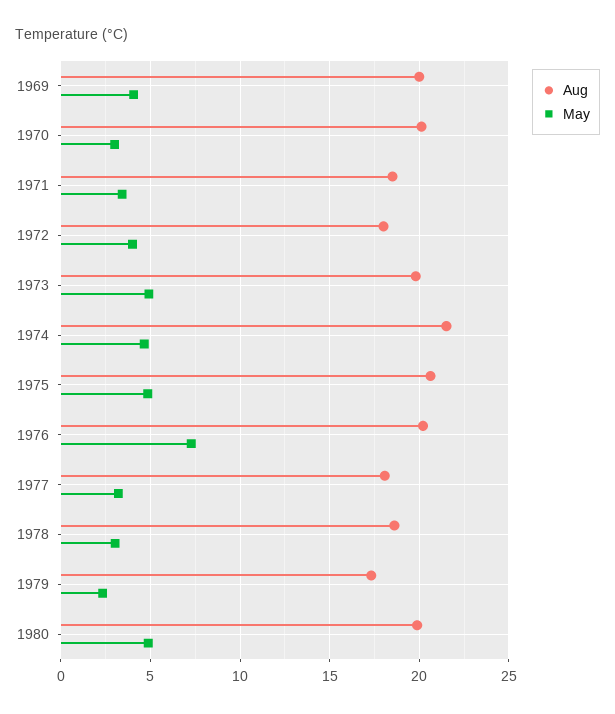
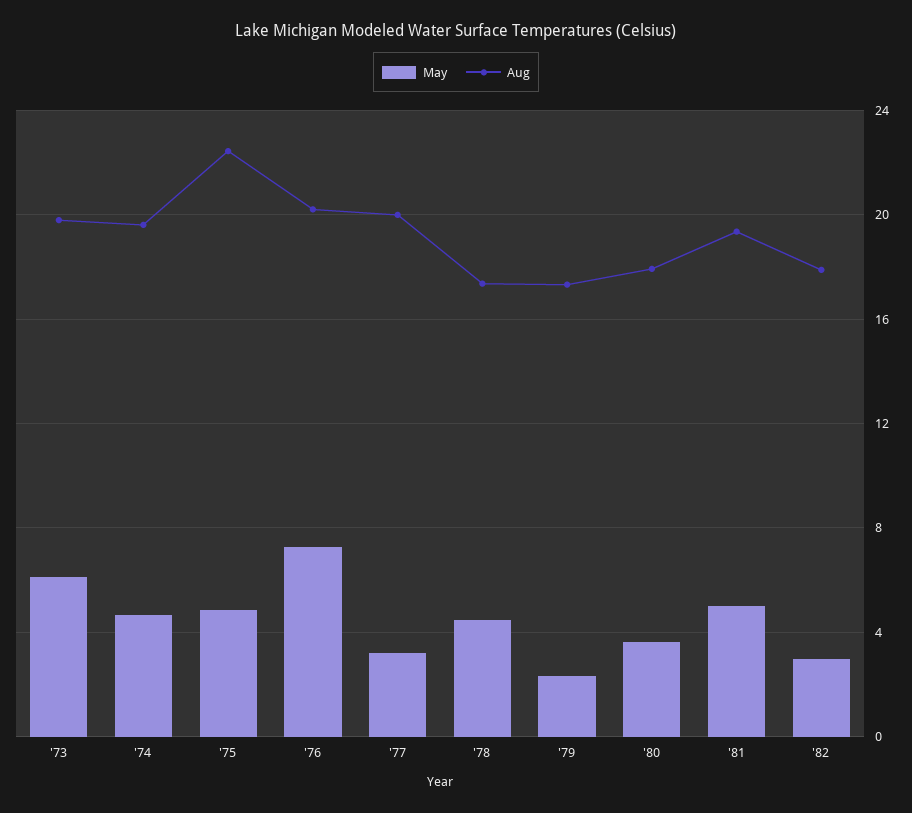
Aug, 1969: 20 -> none
May, 1969: 4 -> none
Aug, 1970: 20 -> none
May, 1970: 3 -> none
Aug, 1971: 18.5 -> none
May, 1971: 3.5 -> none
Aug, 1972: 18 -> none
May, 1972: 4 -> none
May, 1973: 5 -> 6
Aug, 1974: 21.5 -> 19.5
Aug, 1975: 20.5 -> 22.5
Aug, 1977: 18 -> 20
Aug, 1978: 18.5 -> 17.5
May, 1978: 3 -> 4.5
Aug, 1980: 20 -> 18
May, 1980: 5 -> 3.5
May, '81: none -> 5
Aug, '81: none -> 19.5
May, '82: none -> 3
Aug, '82: none -> 18

